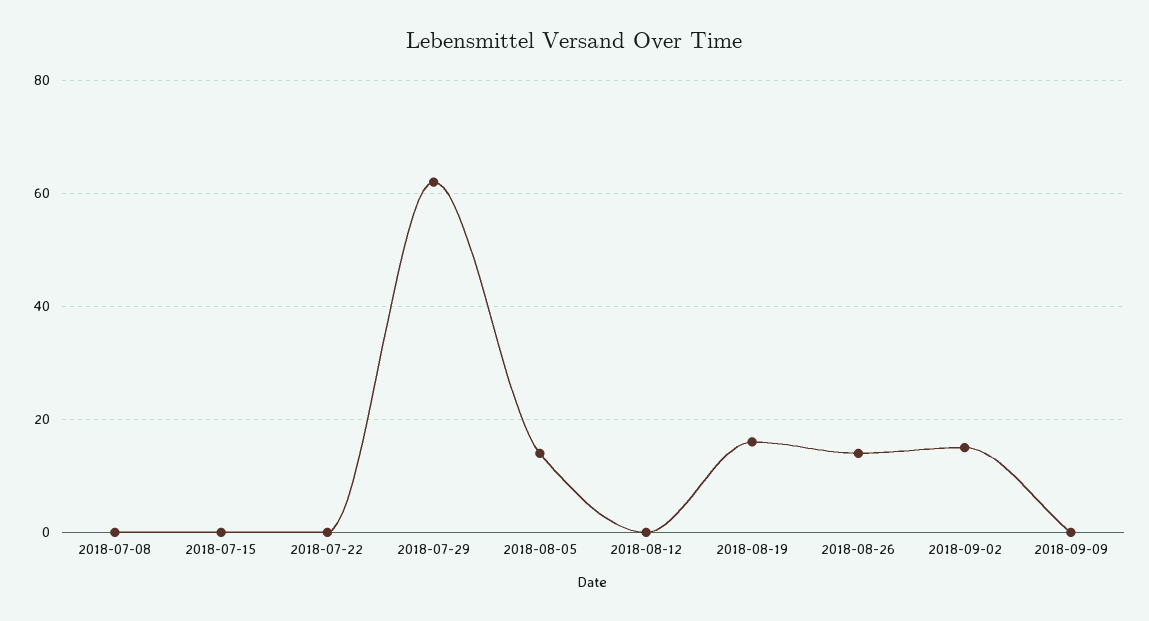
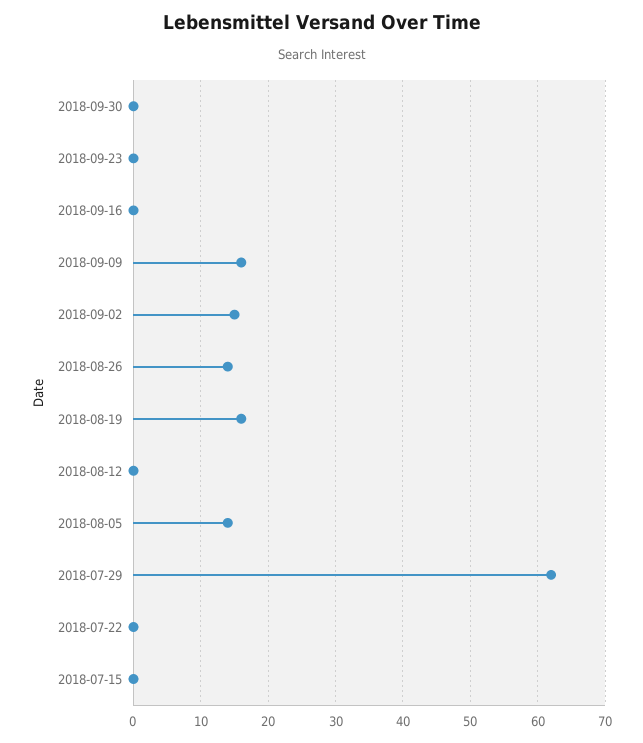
2018-07-08: 0 -> none
2018-09-09: 0 -> 16
2018-09-30: none -> 0
2018-09-23: none -> 0
2018-09-16: none -> 0

